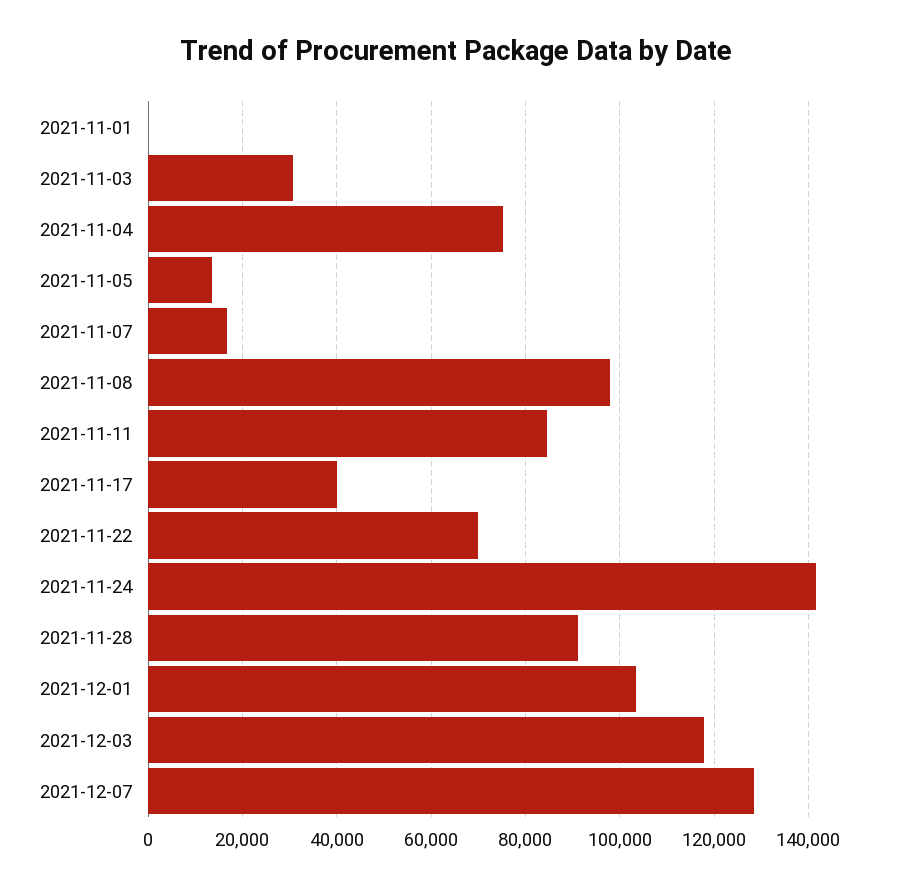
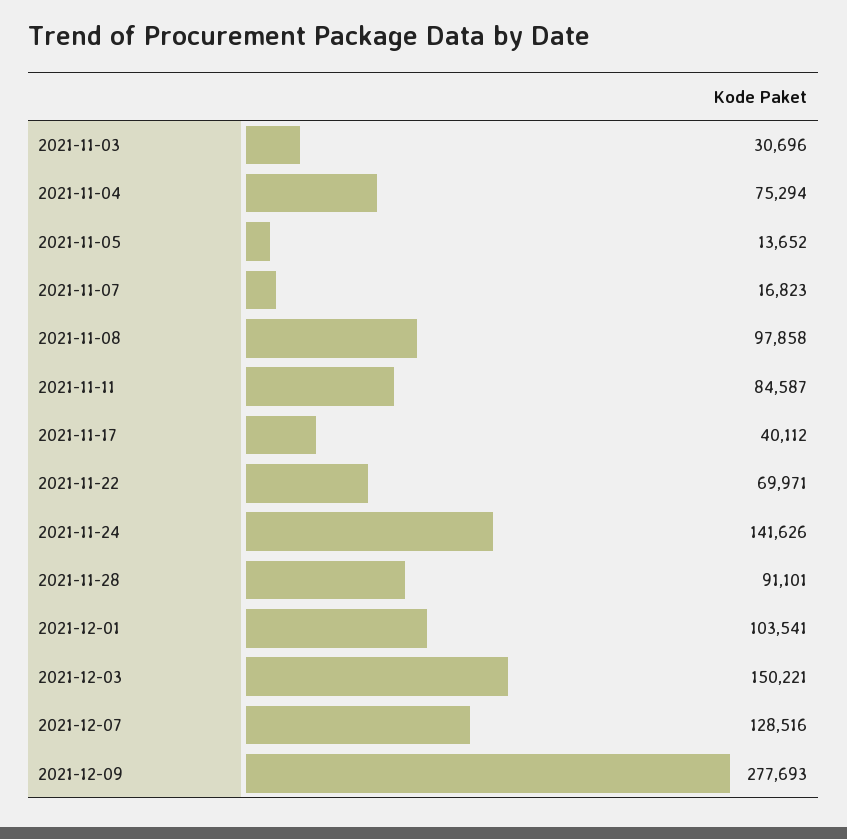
2021-11-01: 0 -> none
2021-12-03: 118000 -> 150221
2021-12-09: none -> 277693

